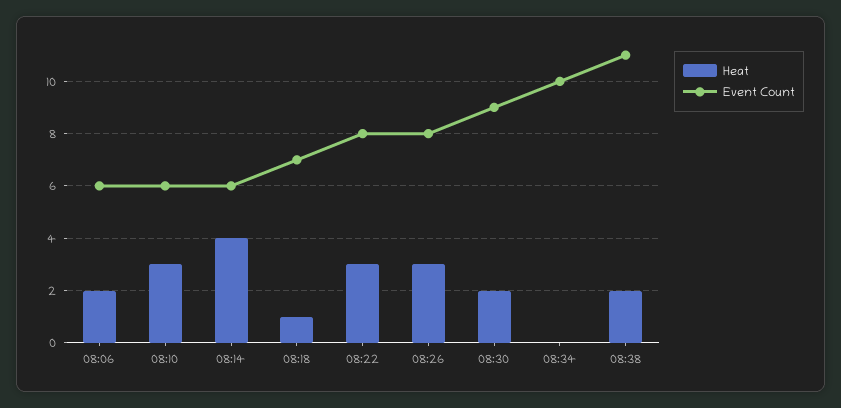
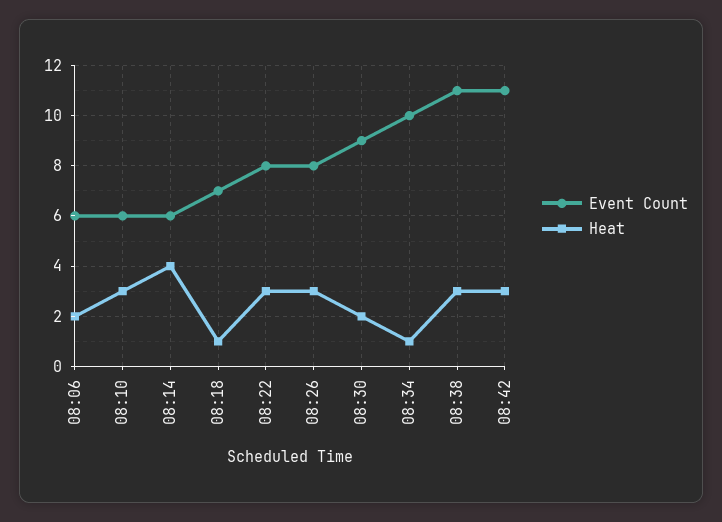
Heat, 08:34: 0 -> 1
Heat, 08:38: 2 -> 3
Event Count, 08:42: none -> 11
Heat, 08:42: none -> 3

